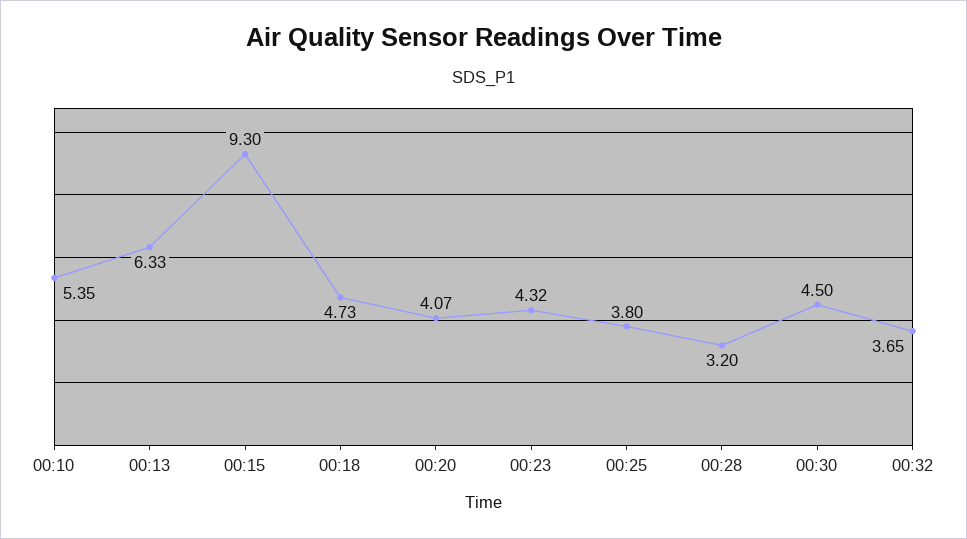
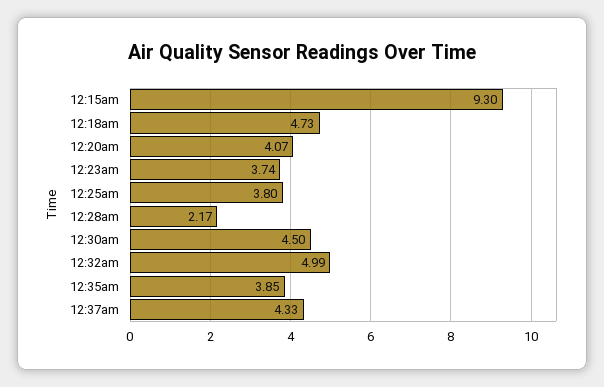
00:10: 5.35 -> none
00:13: 6.33 -> none
00:23: 4.32 -> 3.74
00:28: 3.2 -> 2.17
00:32: 3.65 -> 4.99
12:35am: none -> 3.85
12:37am: none -> 4.33

